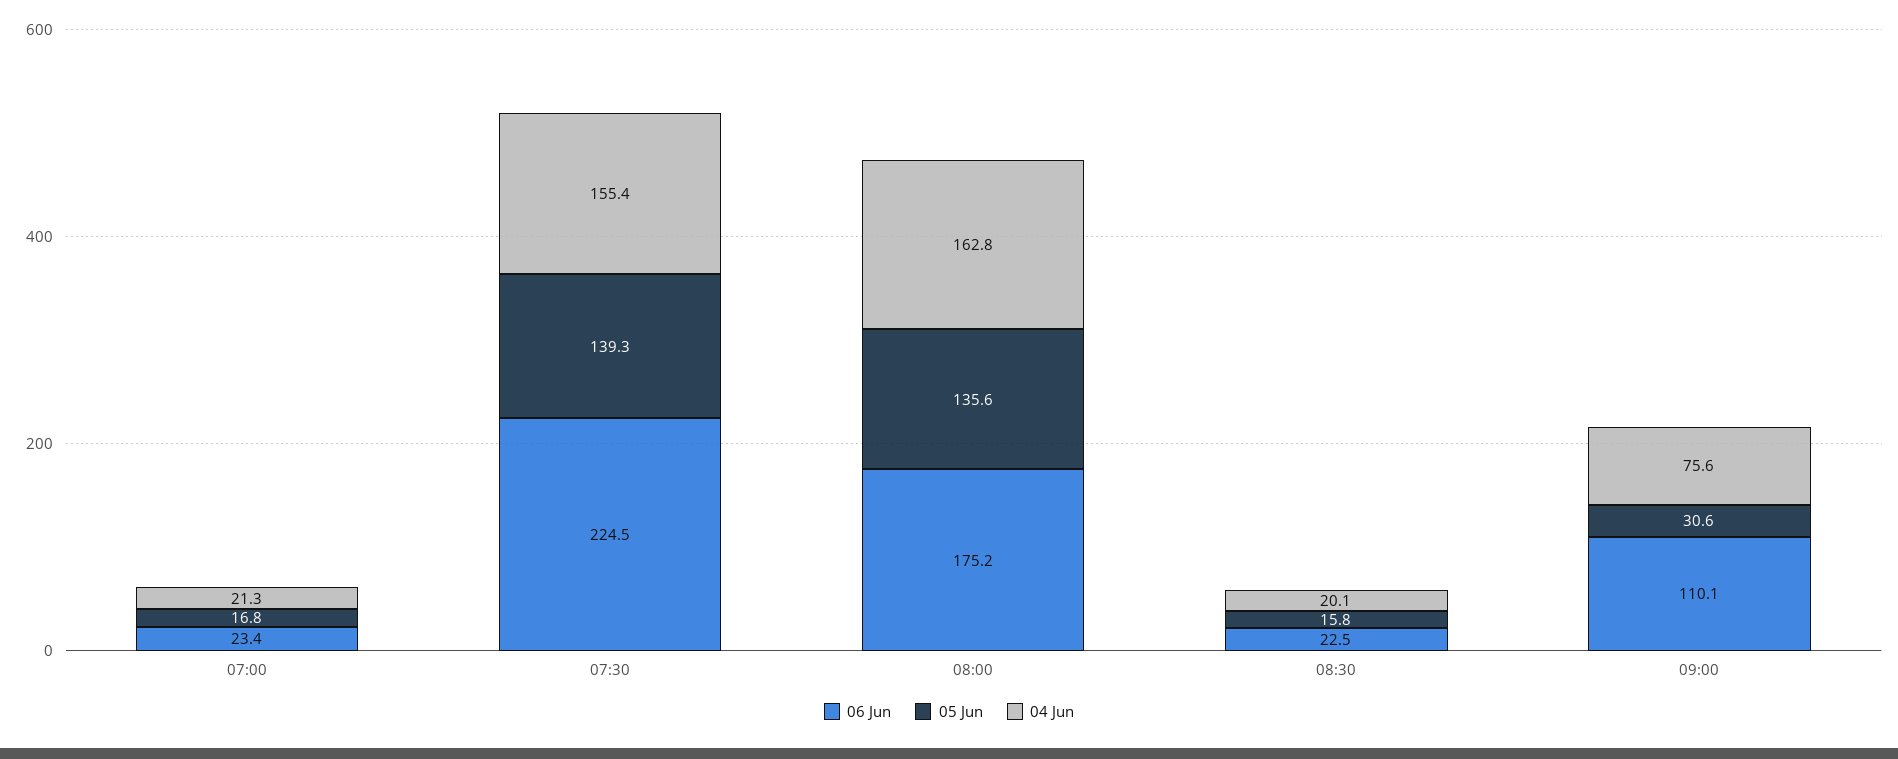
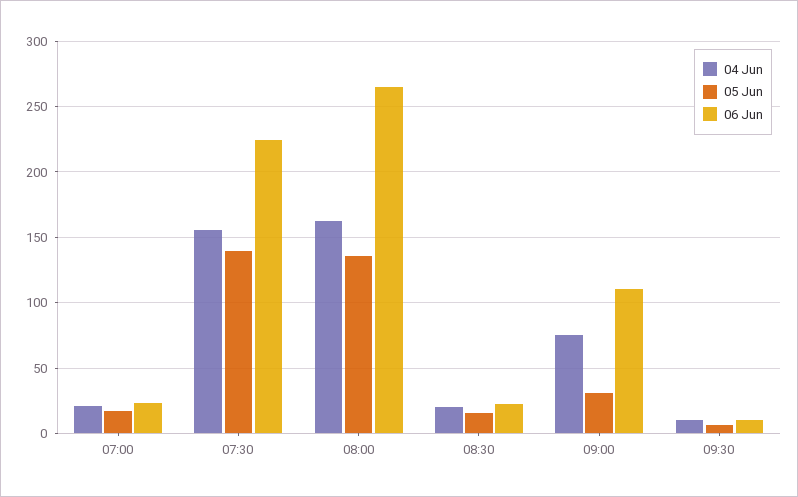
06 Jun, 08:00: 175.2 -> 265
04 Jun, 09:30: none -> 10
05 Jun, 09:30: none -> 5
06 Jun, 09:30: none -> 10

